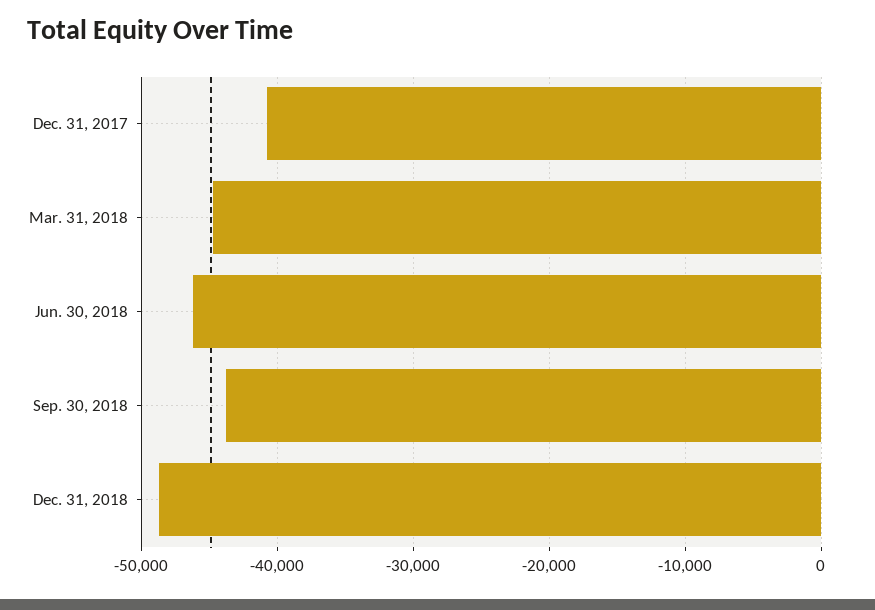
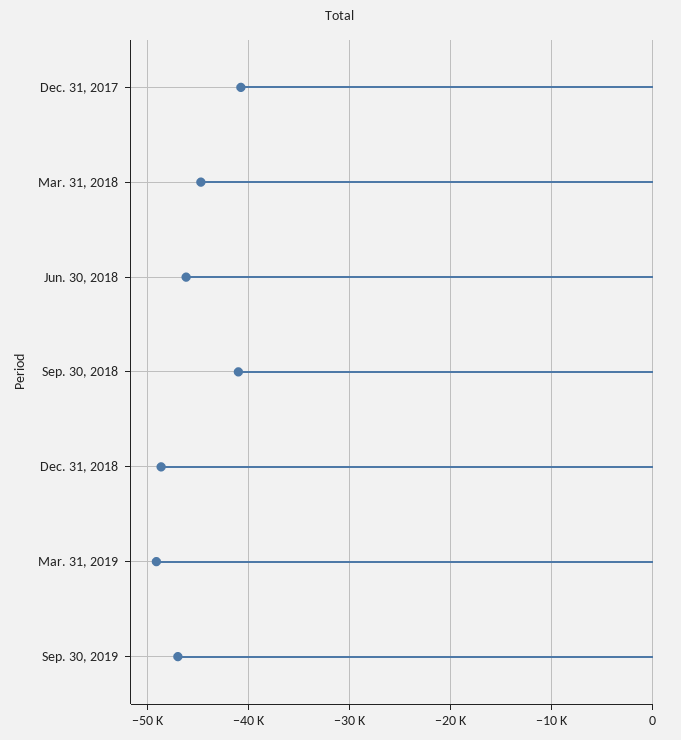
Sep. 30, 2018: -44000 -> -41000
Mar. 31, 2019: none -> -49000
Sep. 30, 2019: none -> -47000

